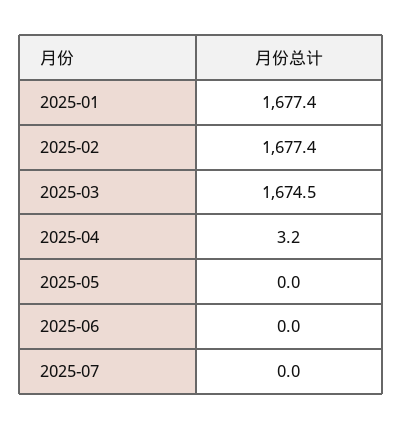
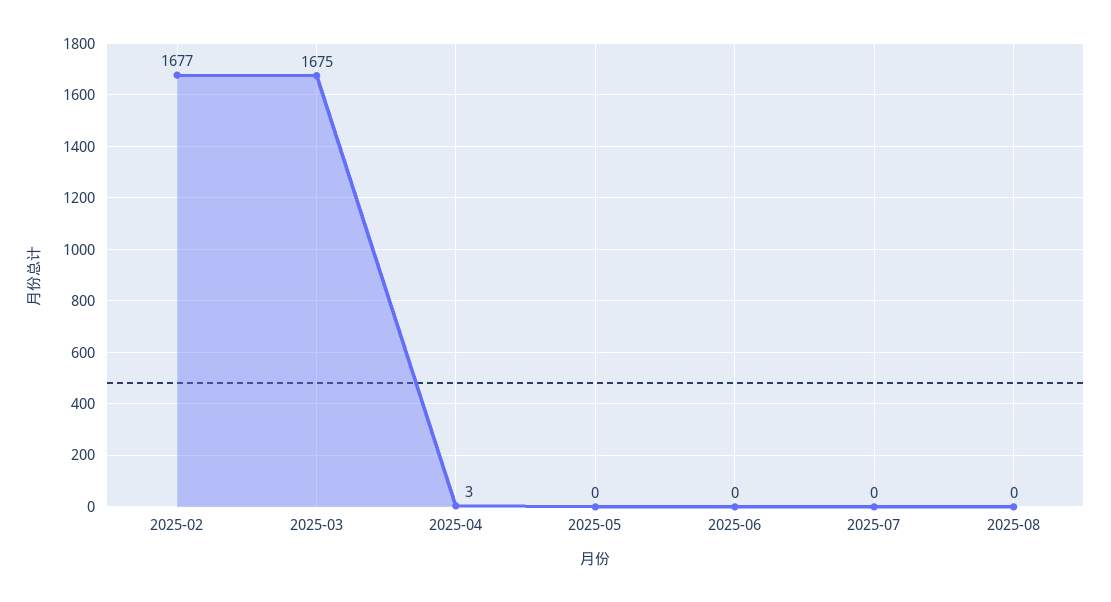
2025-01: 1677.4 -> none
2025-08: none -> 0

